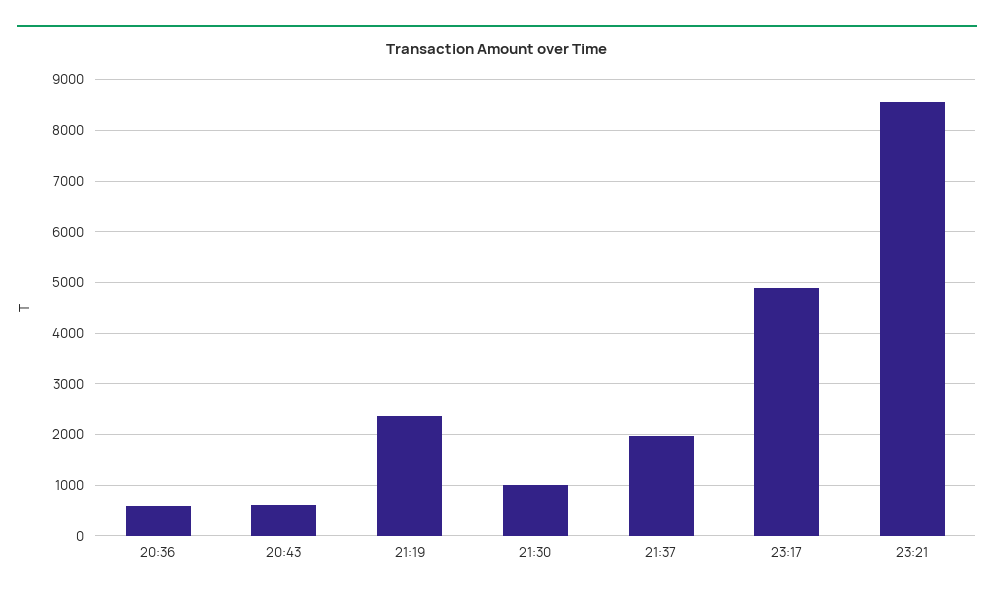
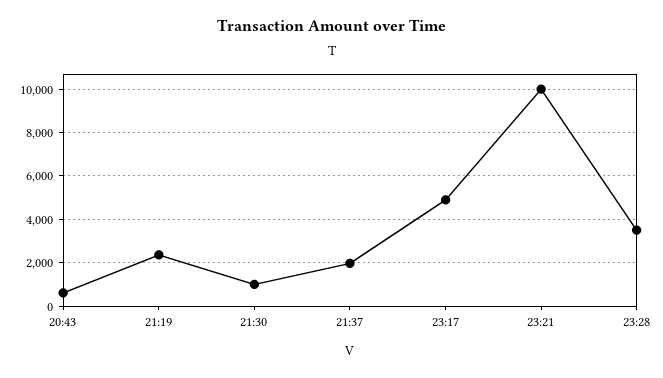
20:36: 600 -> none
23:21: 8600 -> 10000
23:28: none -> 3500

